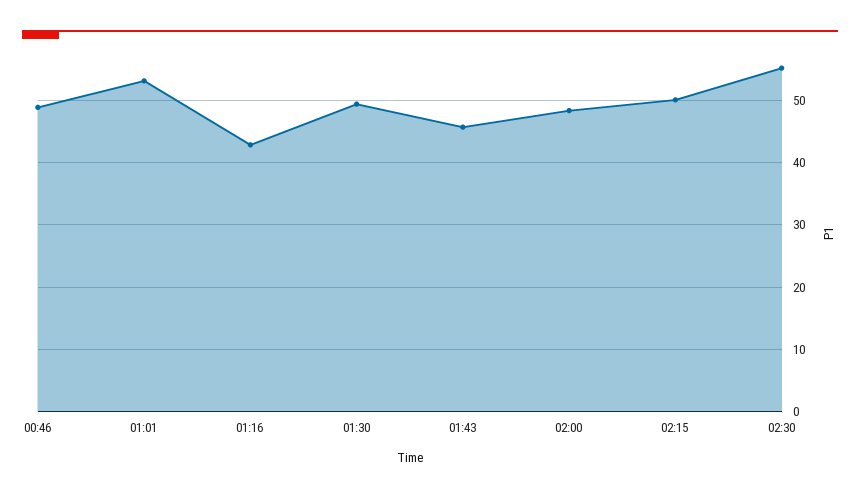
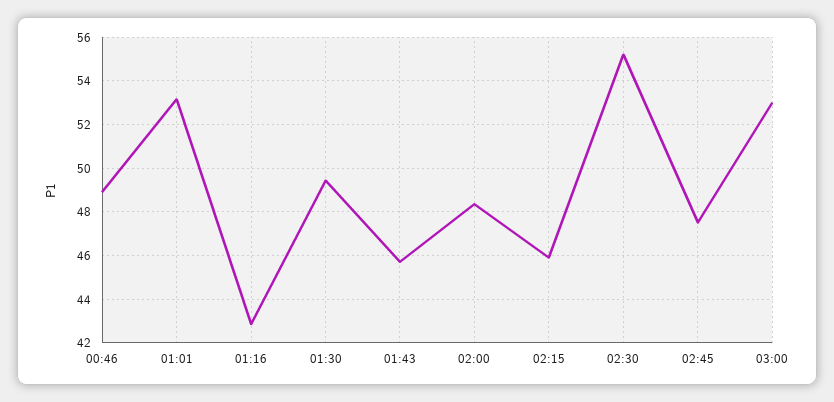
02:15: 50 -> 46
02:45: none -> 47.5
03:00: none -> 53

